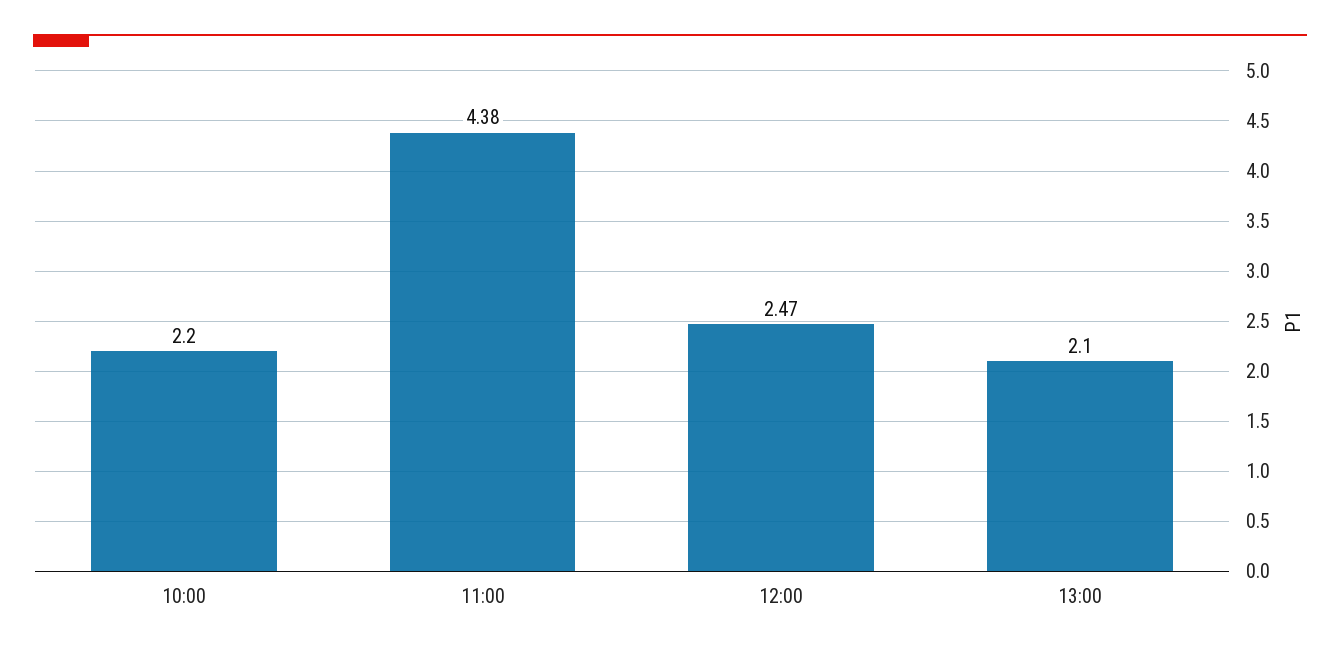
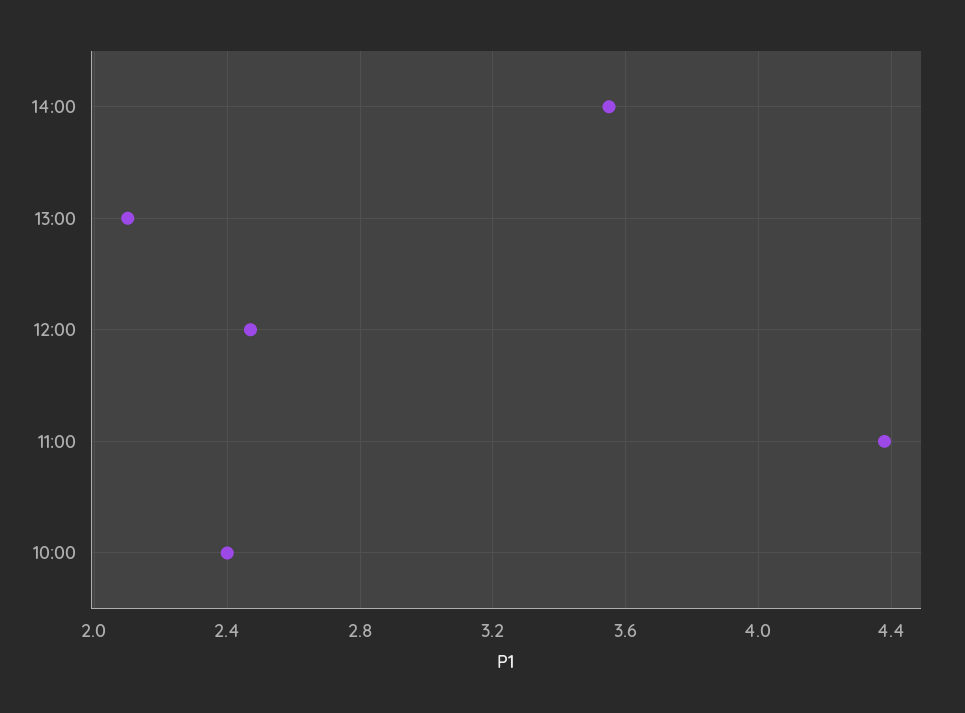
10:00: 2.2 -> 2.4
14:00: none -> 3.55

